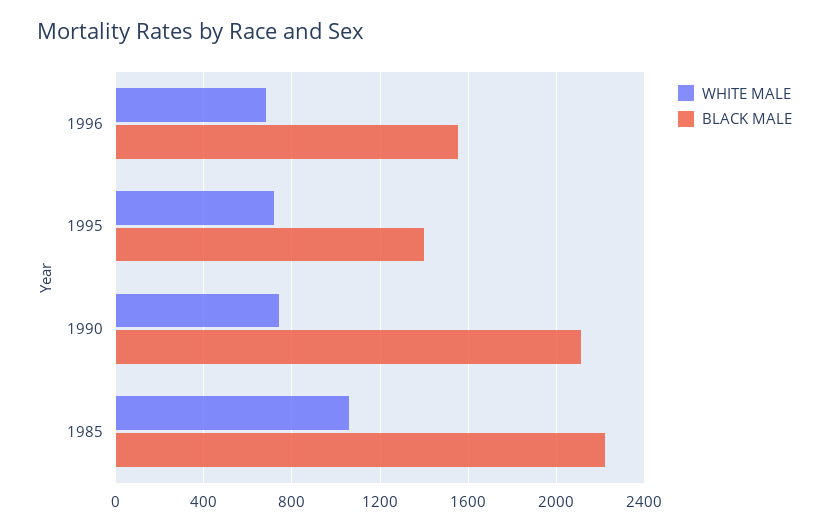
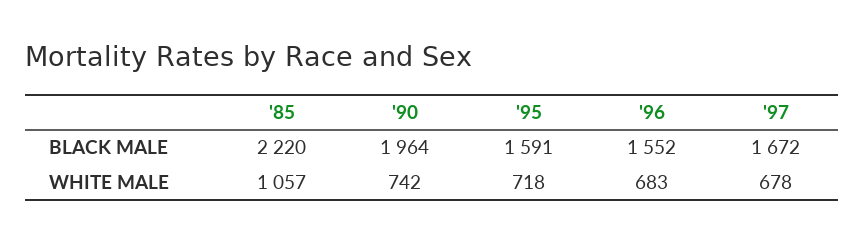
BLACK MALE, 1995: 1400 -> 1591
BLACK MALE, 1990: 2100 -> 1964
BLACK MALE, '97: none -> 1672
WHITE MALE, '97: none -> 678

